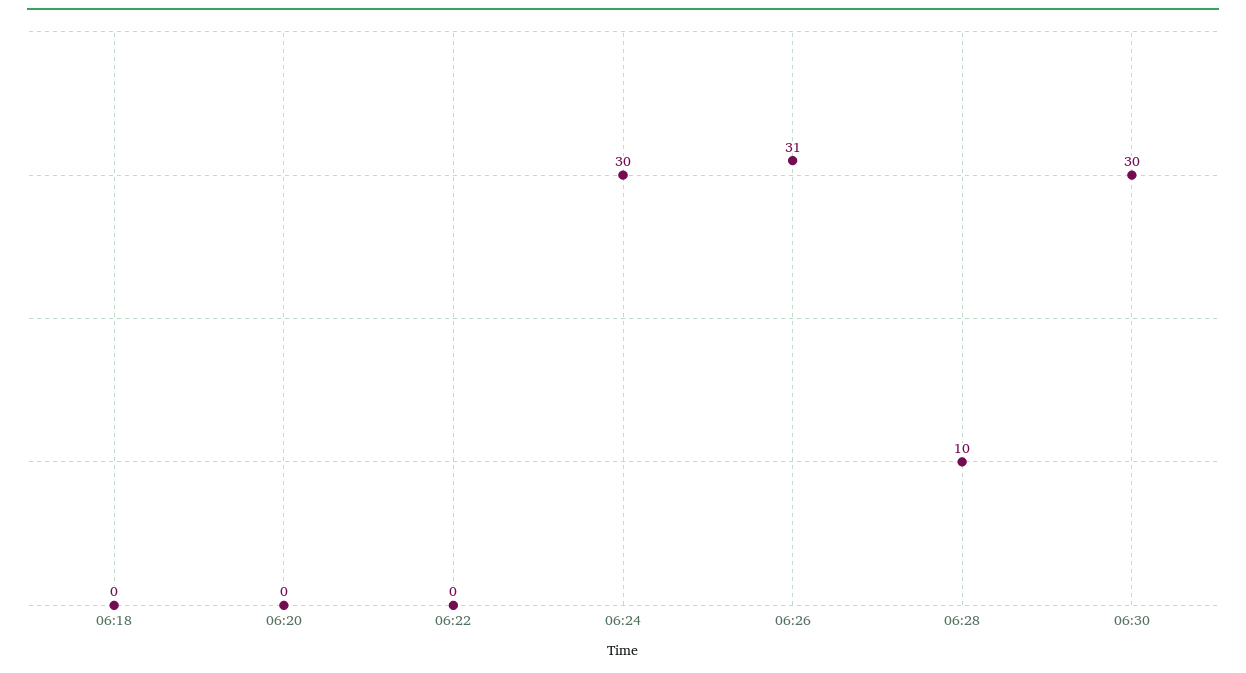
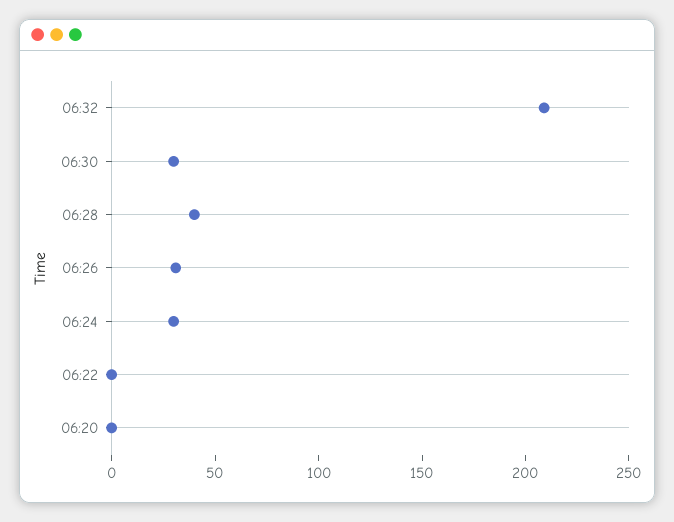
06:18: 0 -> none
06:28: 10 -> 40
06:32: none -> 210

